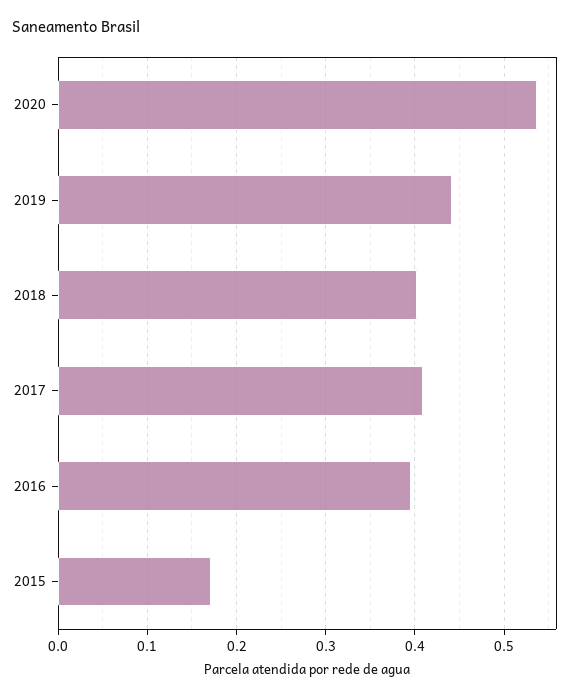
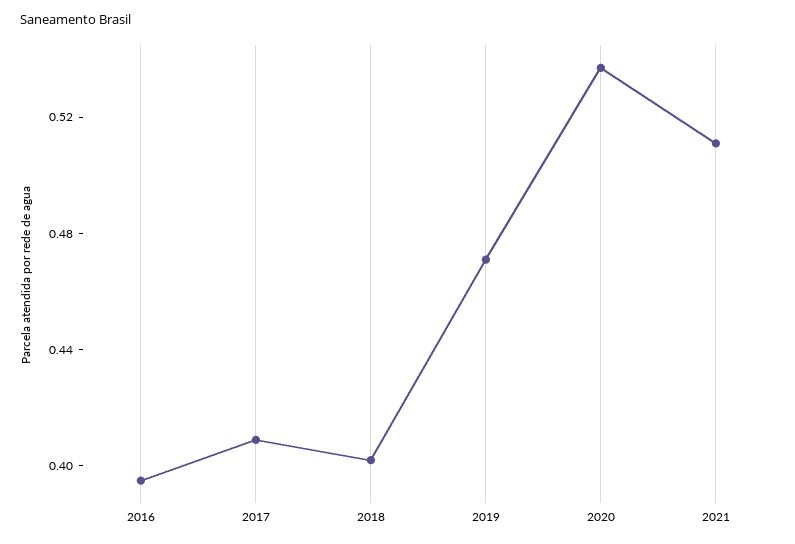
2019: 0.44 -> 0.47
2015: 0.17 -> none
2021: none -> 0.51

